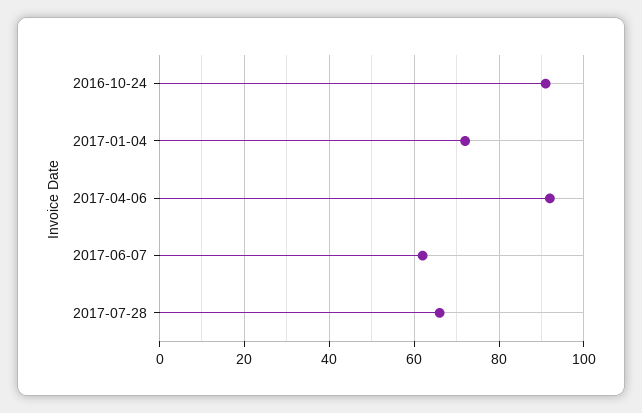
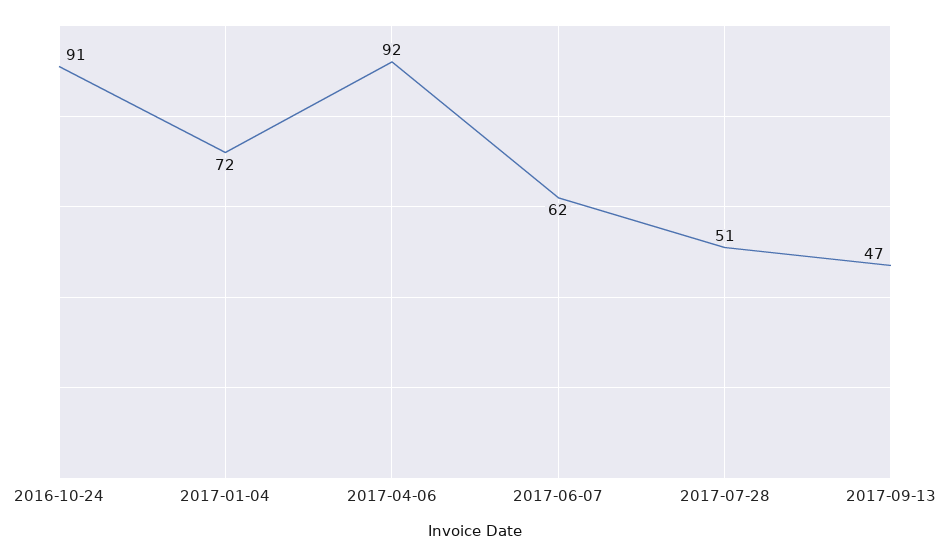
2017-07-28: 65 -> 51
2017-09-13: none -> 47

